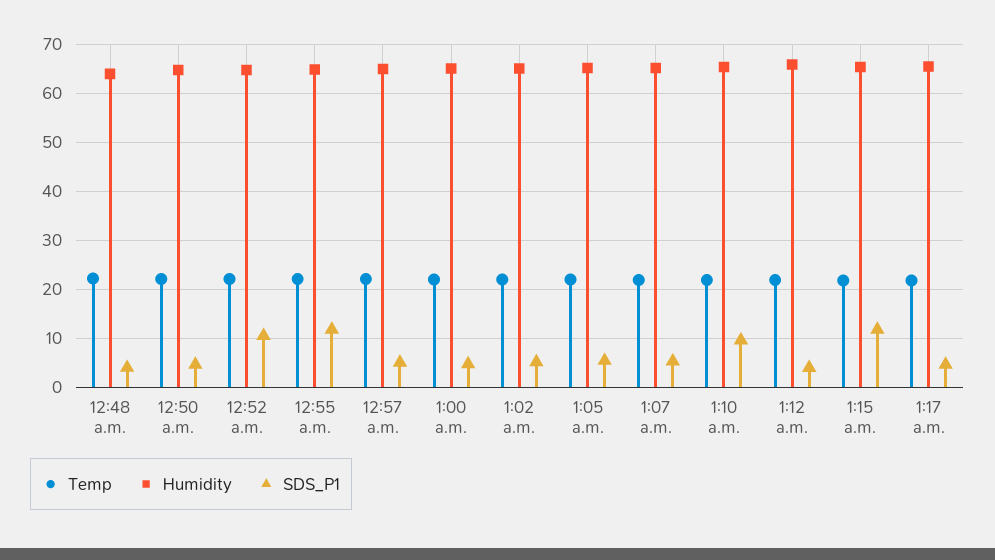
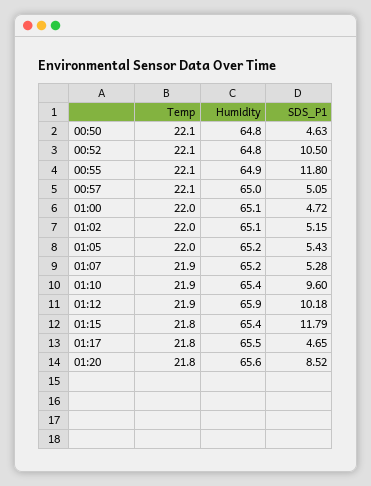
Temp, 12:48 a.m.: 22 -> none
Humidity, 12:48 a.m.: 64 -> none
SDS_P1, 12:48 a.m.: 4 -> none
SDS_P1, 1:12 a.m.: 4 -> 10.18
Temp, 01:20: none -> 21.8
Humidity, 01:20: none -> 65.6
SDS_P1, 01:20: none -> 8.52

